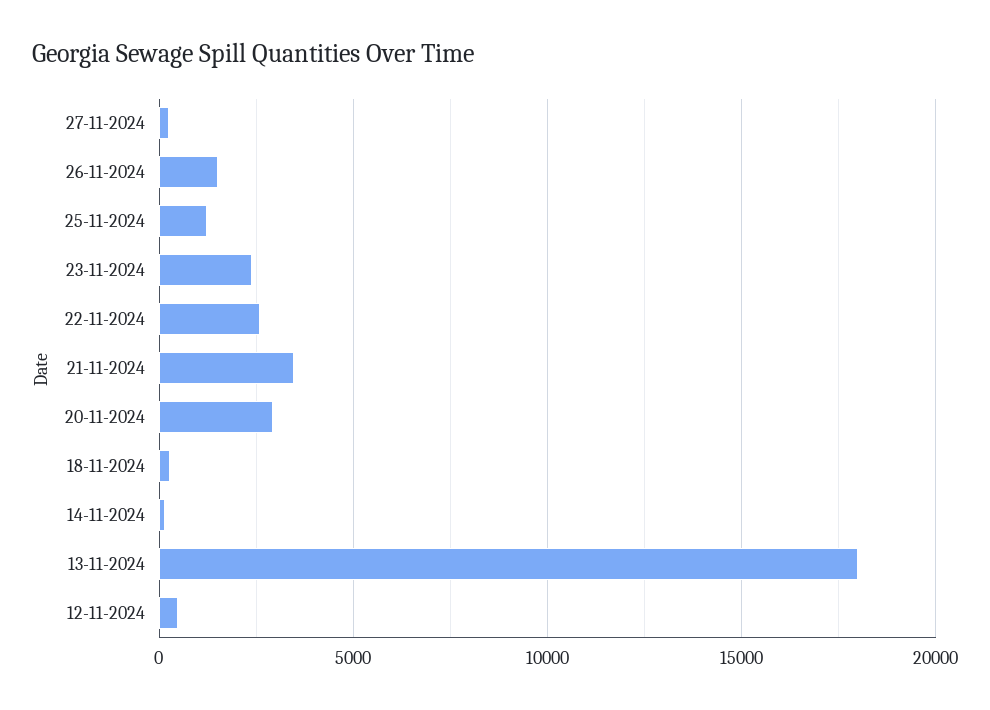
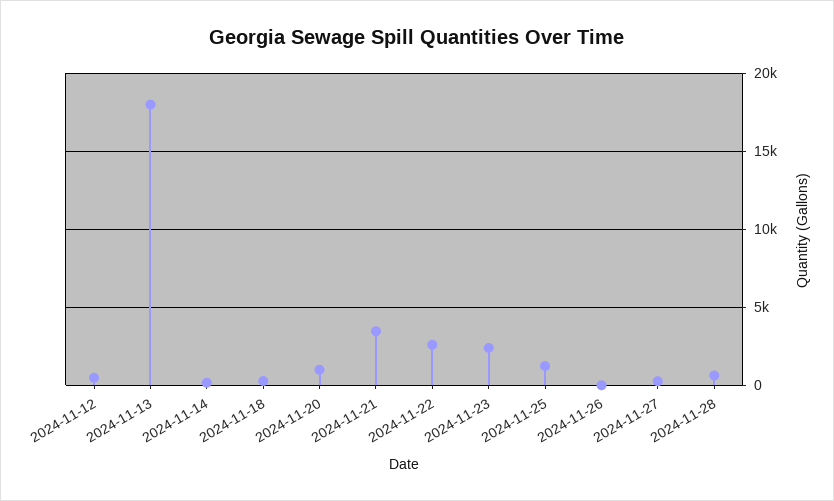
26-11-2024: 1500 -> 0
20-11-2024: 3000 -> 1000
2024-11-28: none -> 500

